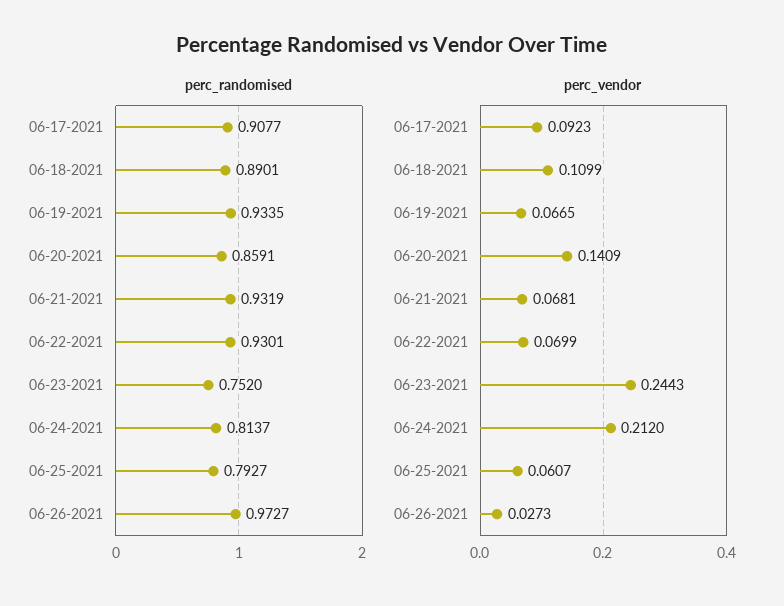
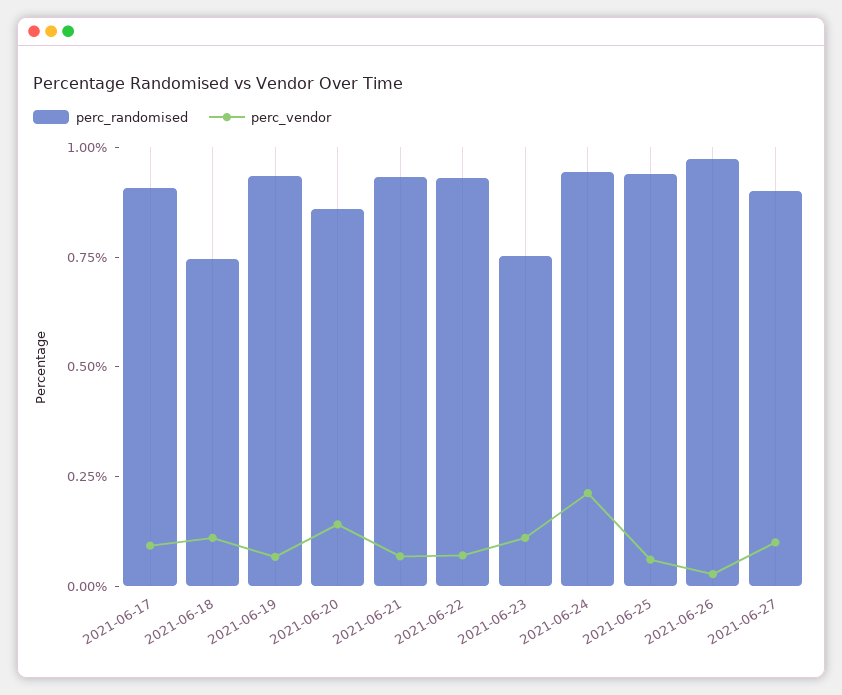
perc_randomised, 06-18-2021: 0.8901 -> 0.75
perc_randomised, 06-24-2021: 0.8137 -> 0.95
perc_randomised, 06-25-2021: 0.7927 -> 0.95
perc_vendor, 06-23-2021: 0.2443 -> 0.1
perc_randomised, 2021-06-27: none -> 0.9
perc_vendor, 2021-06-27: none -> 0.1

